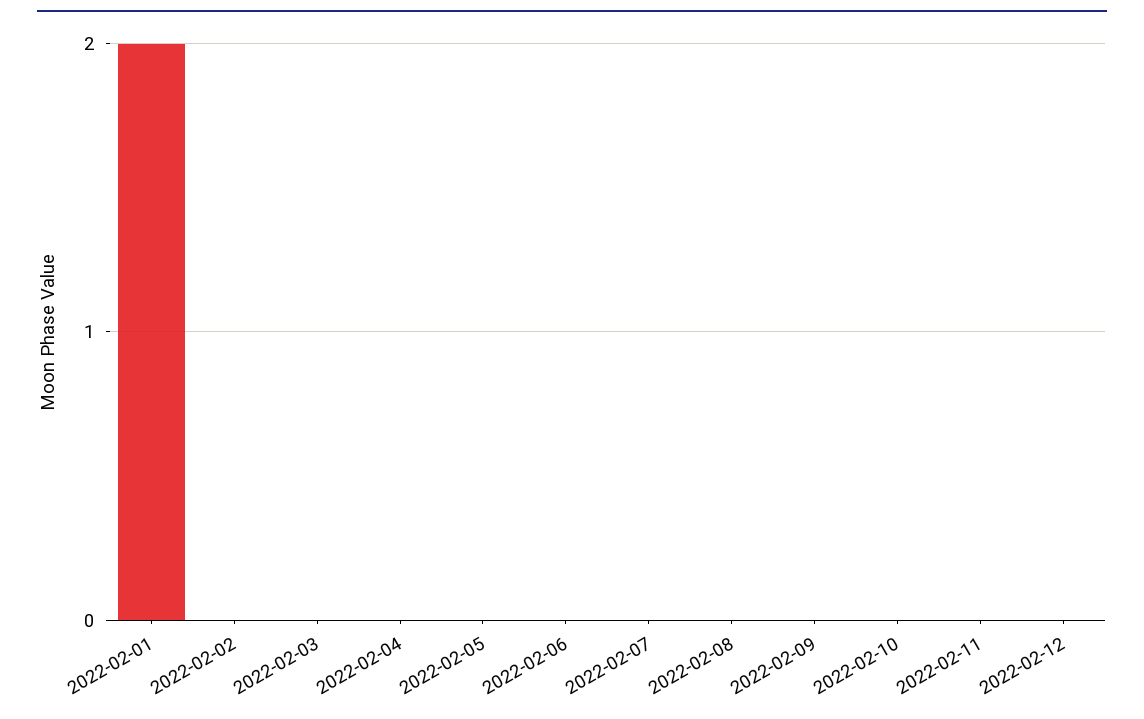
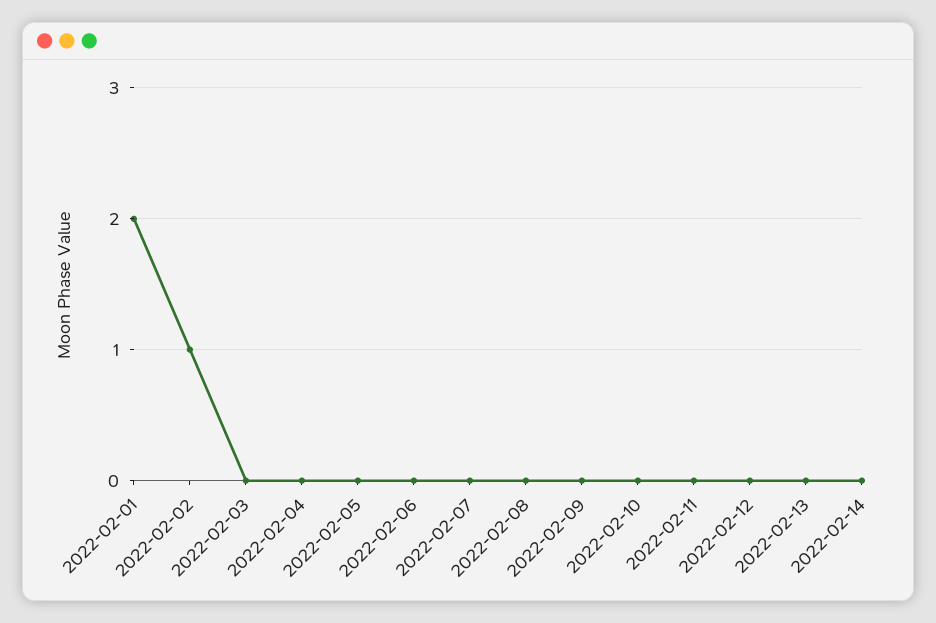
2022-02-02: 0 -> 1
2022-02-13: none -> 0
2022-02-14: none -> 0

